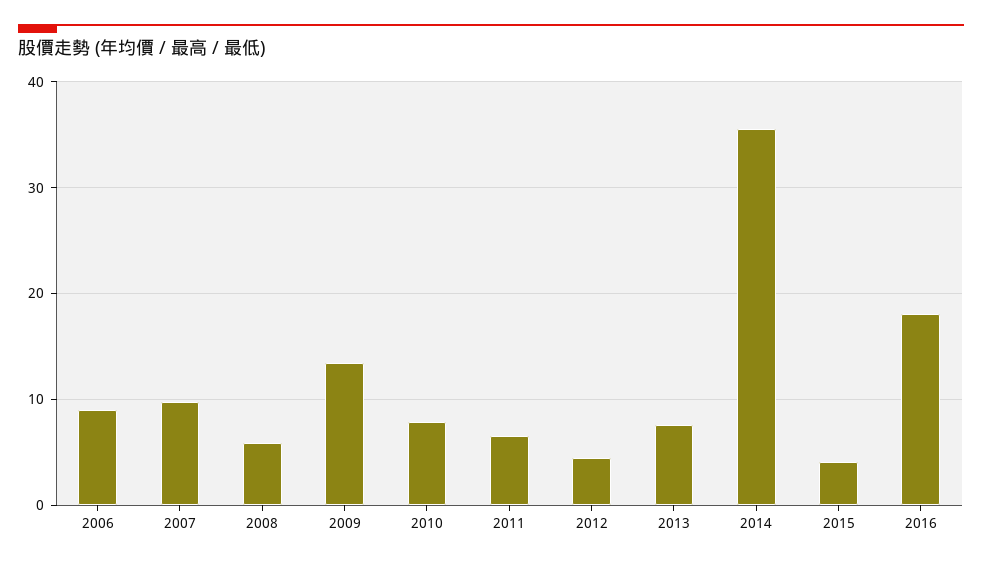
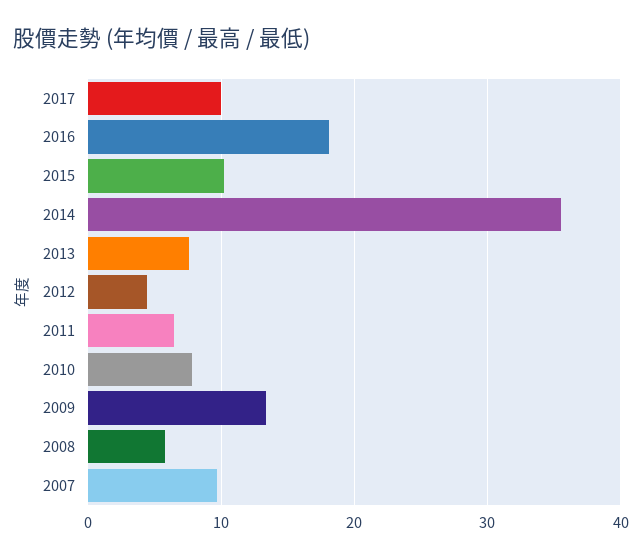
2006: 9 -> none
2015: 4 -> 10
2017: none -> 10

